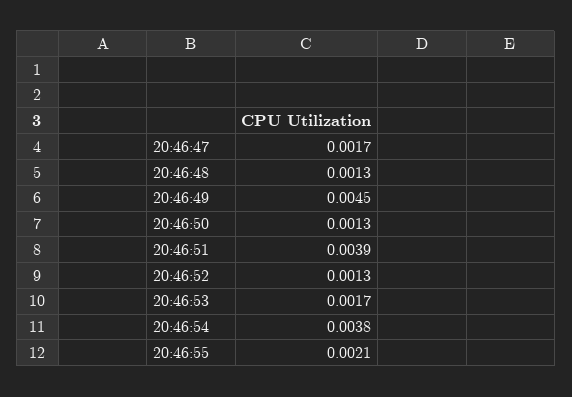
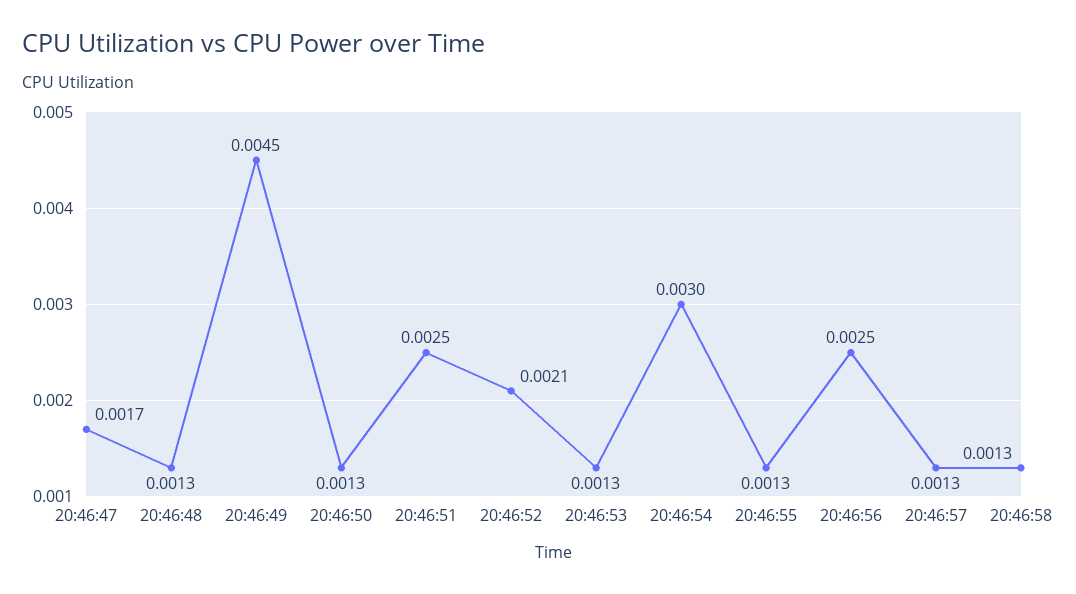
20:46:51: 0.0039 -> 0.0025
20:46:52: 0.0013 -> 0.0021
20:46:53: 0.0017 -> 0.0013
20:46:54: 0.0038 -> 0.003
20:46:55: 0.0021 -> 0.0013
20:46:56: none -> 0.0025
20:46:57: none -> 0.0013
20:46:58: none -> 0.0013

